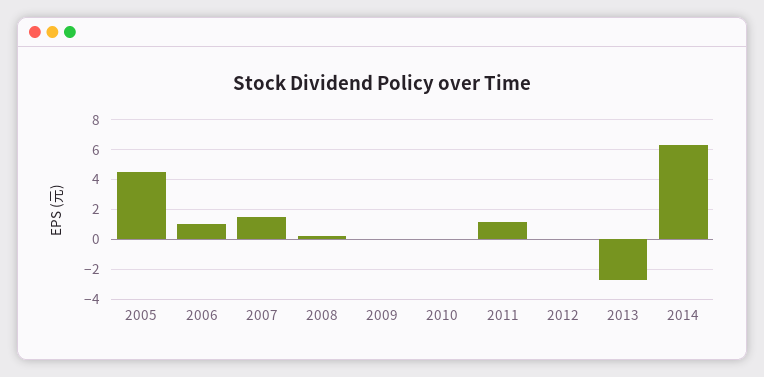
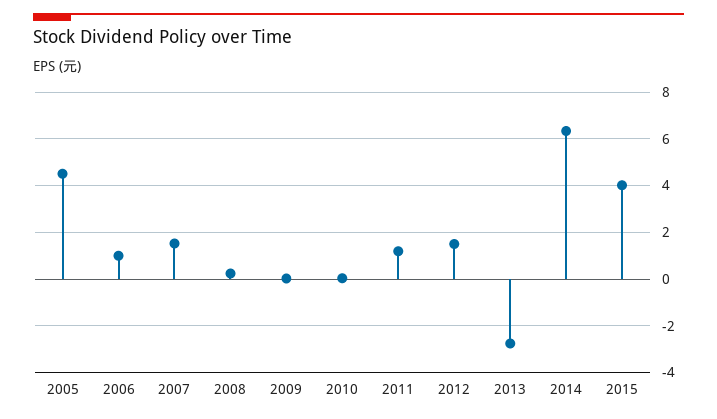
2012: 0 -> 1.5
2015: none -> 4

